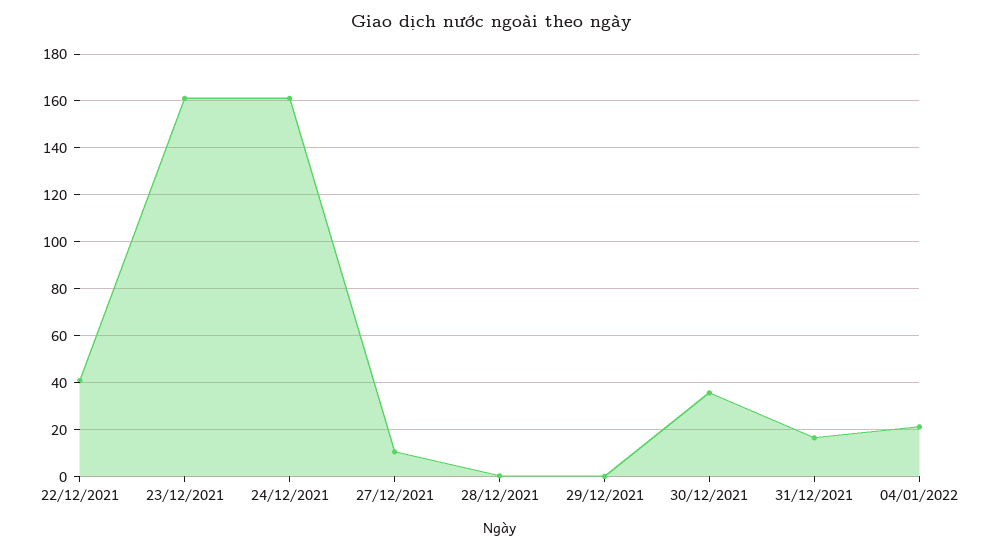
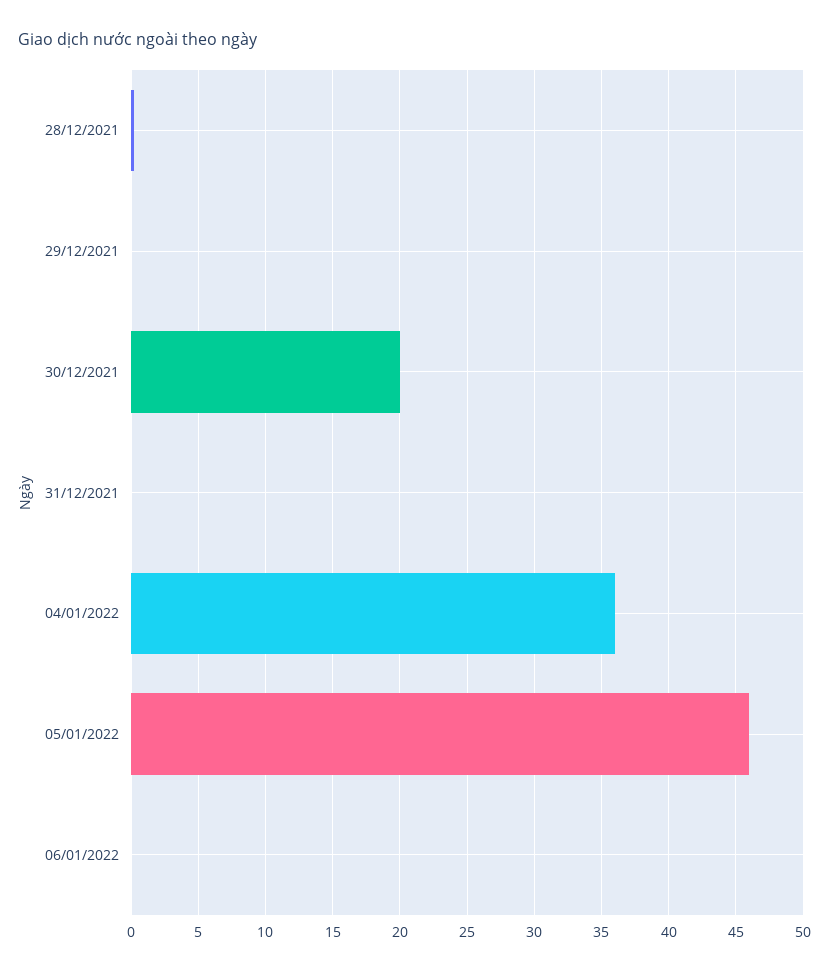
22/12/2021: 40 -> none
23/12/2021: 160 -> none
24/12/2021: 160 -> none
27/12/2021: 10 -> none
30/12/2021: 35 -> 20
31/12/2021: 15 -> 0
04/01/2022: 20 -> 36
05/01/2022: none -> 46
06/01/2022: none -> 0

